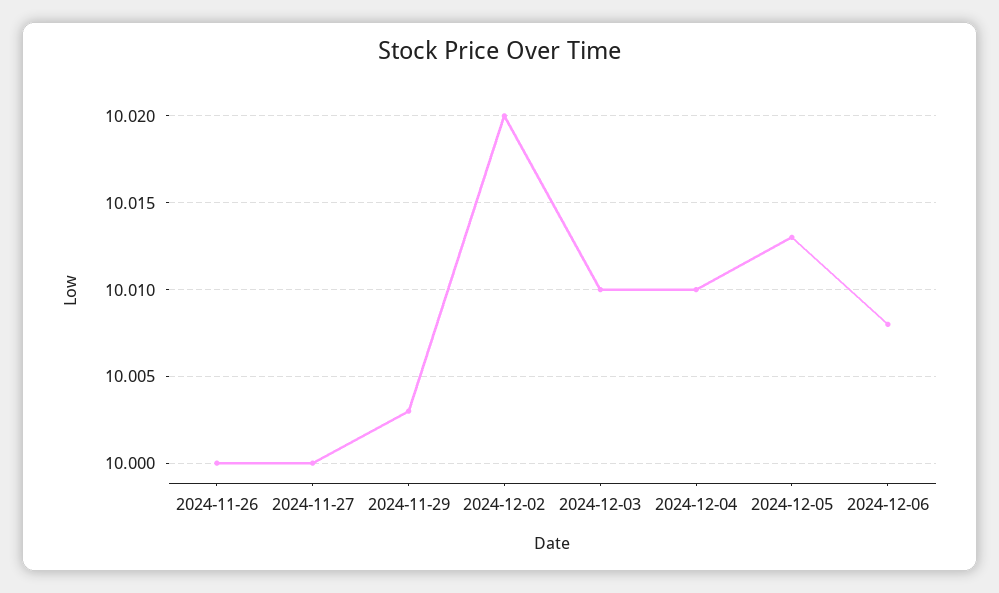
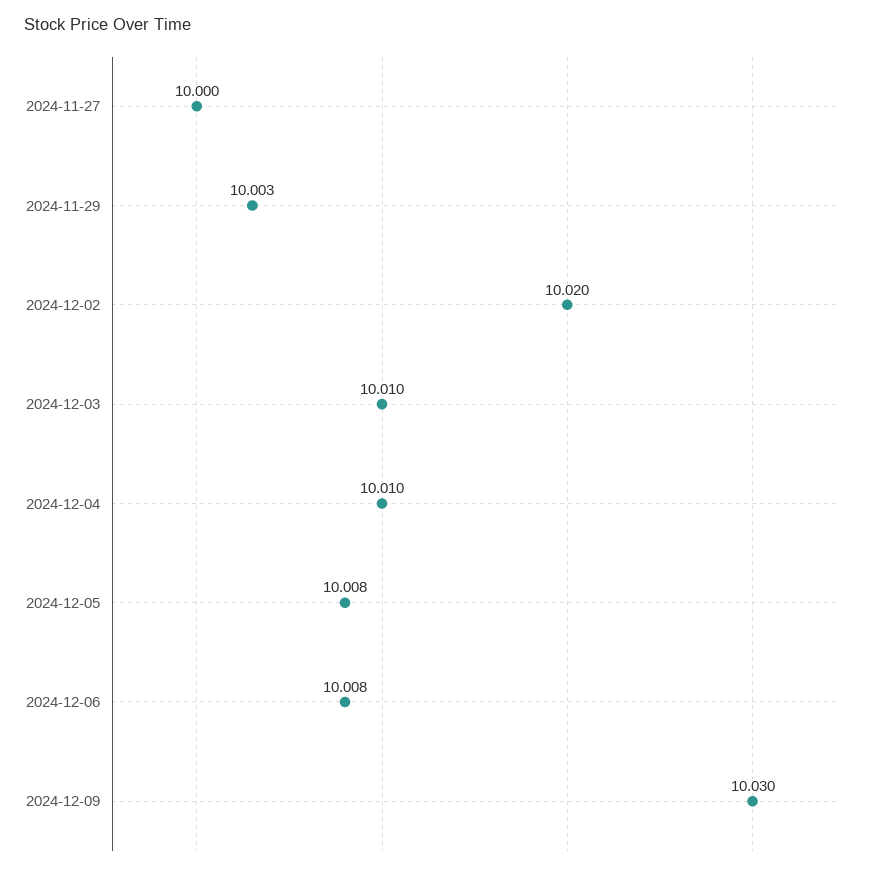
2024-11-26: 10 -> none
2024-12-05: 10.013 -> 10.008
2024-12-09: none -> 10.03

